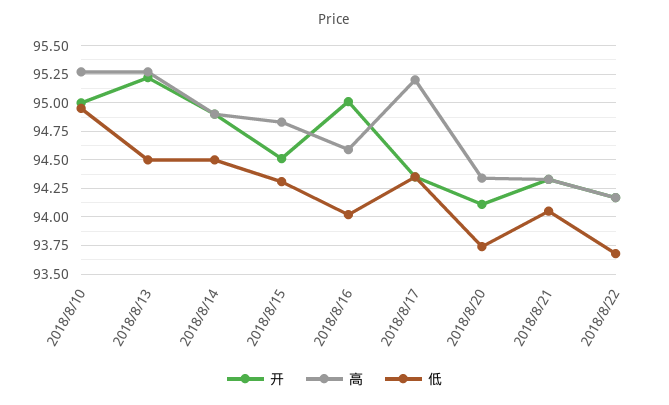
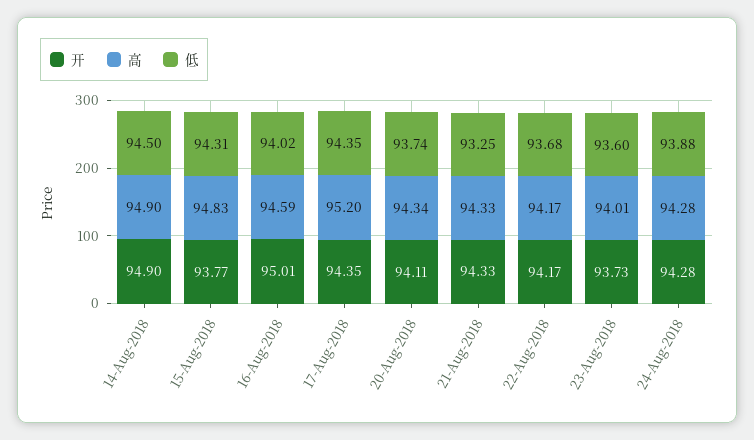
开, 2018/8/10: 95 -> none
高, 2018/8/10: 95.25 -> none
低, 2018/8/10: 95 -> none
开, 2018/8/13: 95.25 -> none
高, 2018/8/13: 95.25 -> none
低, 2018/8/13: 94.5 -> none
开, 2018/8/15: 94.5 -> 93.77
低, 2018/8/21: 94 -> 93.25
开, 23-Aug-2018: none -> 93.73
高, 23-Aug-2018: none -> 94.01
低, 23-Aug-2018: none -> 93.6
开, 24-Aug-2018: none -> 94.28
高, 24-Aug-2018: none -> 94.28
低, 24-Aug-2018: none -> 93.88

